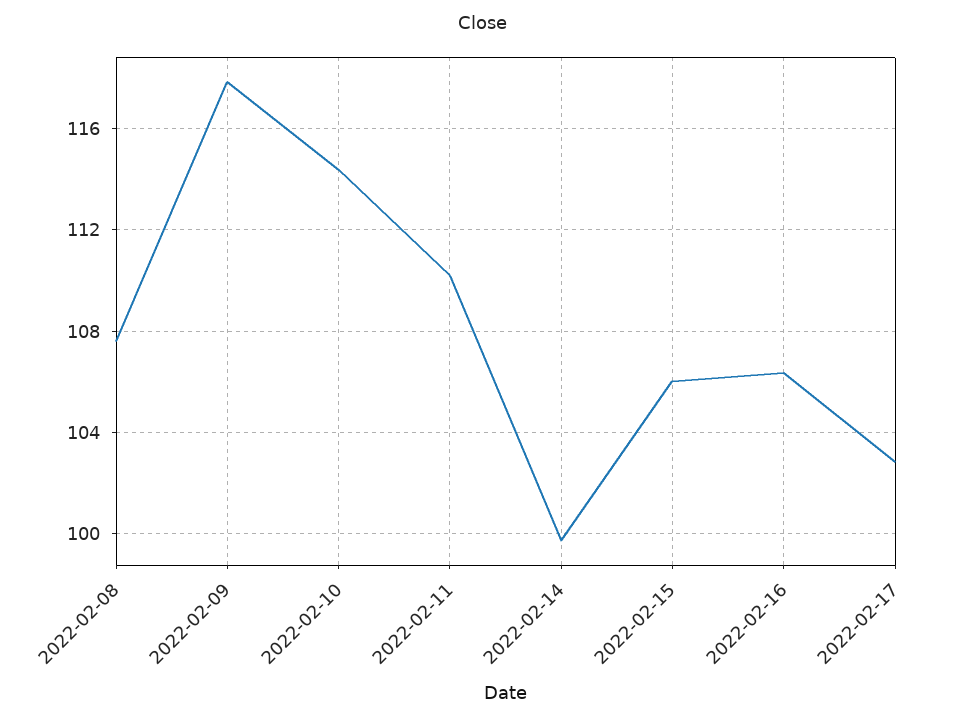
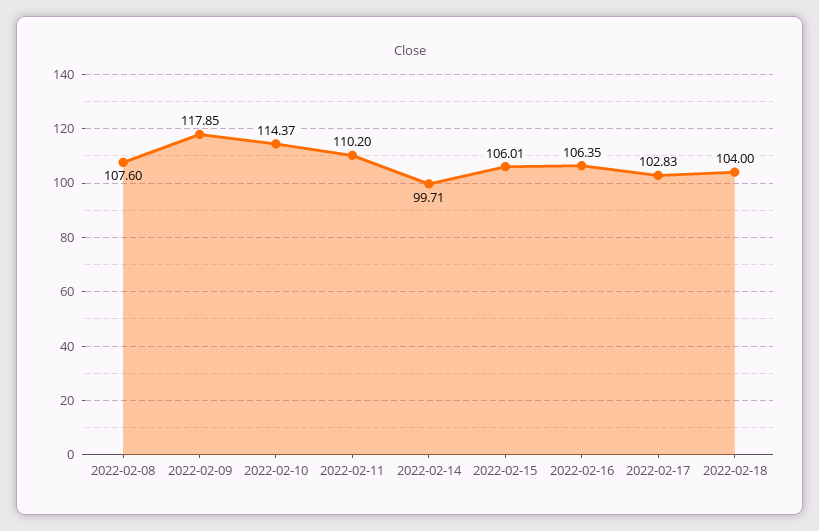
2022-02-18: none -> 104

